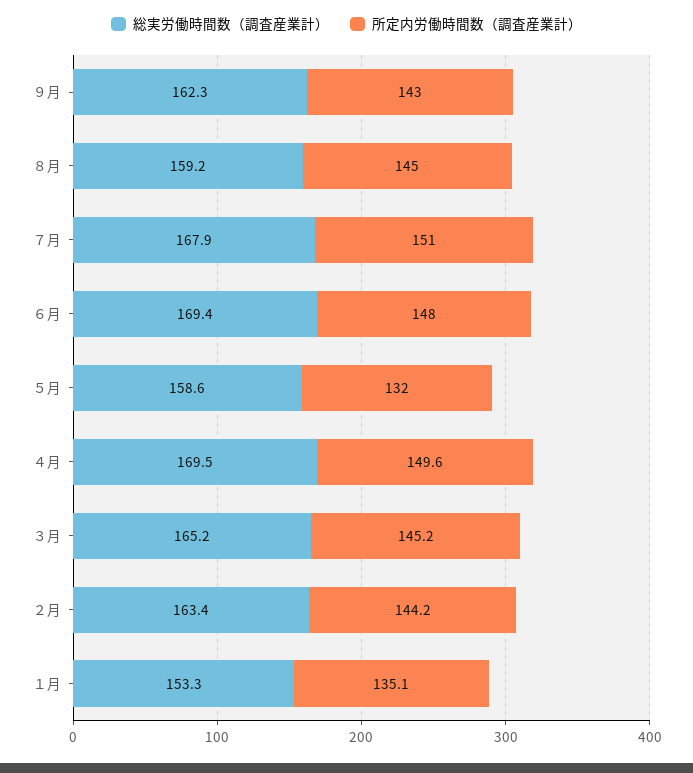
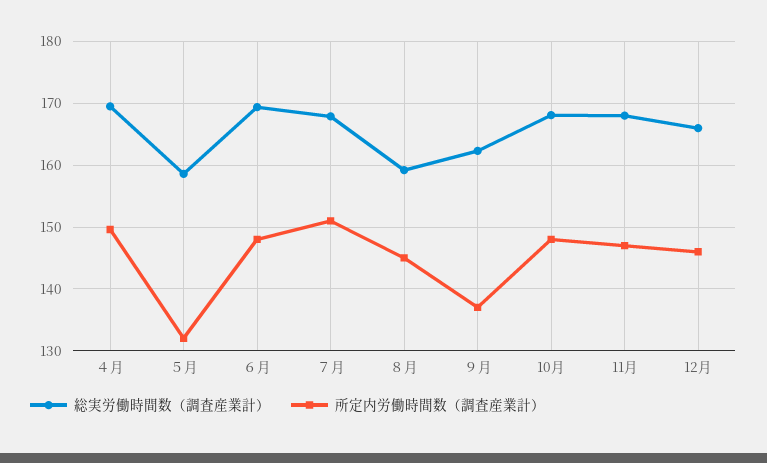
所定内労働時間数（調査産業計）, ９月: 143 -> 137
総実労働時間数（調査産業計）, ３月: 165.2 -> none
所定内労働時間数（調査産業計）, ３月: 145.2 -> none
総実労働時間数（調査産業計）, ２月: 163.4 -> none
所定内労働時間数（調査産業計）, ２月: 144.2 -> none
総実労働時間数（調査産業計）, １月: 153.3 -> none
所定内労働時間数（調査産業計）, １月: 135.1 -> none
総実労働時間数（調査産業計）, 10月: none -> 168
所定内労働時間数（調査産業計）, 10月: none -> 148
総実労働時間数（調査産業計）, 11月: none -> 168
所定内労働時間数（調査産業計）, 11月: none -> 147
総実労働時間数（調査産業計）, 12月: none -> 166
所定内労働時間数（調査産業計）, 12月: none -> 146

